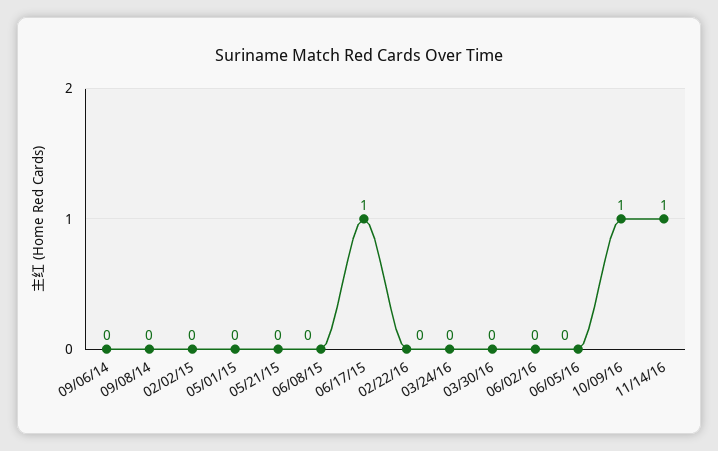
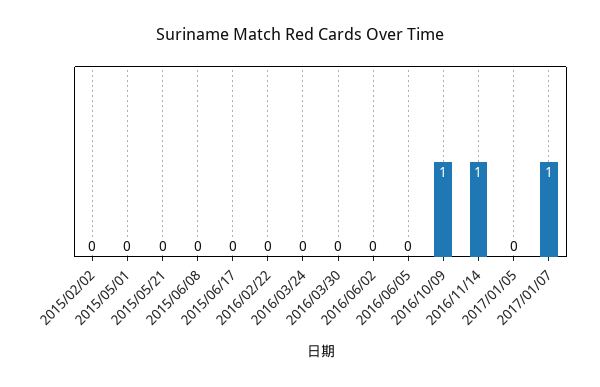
09/06/14: 0 -> none
09/08/14: 0 -> none
06/17/15: 1 -> 0
2017/01/05: none -> 0
2017/01/07: none -> 1

